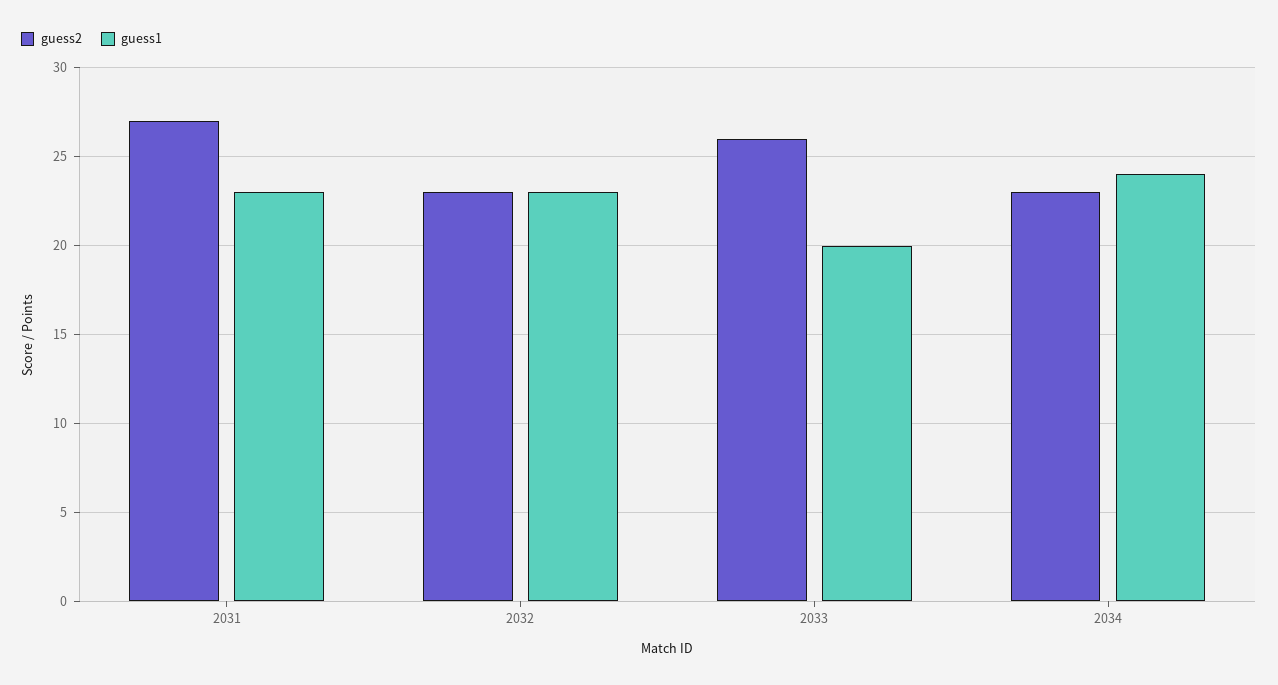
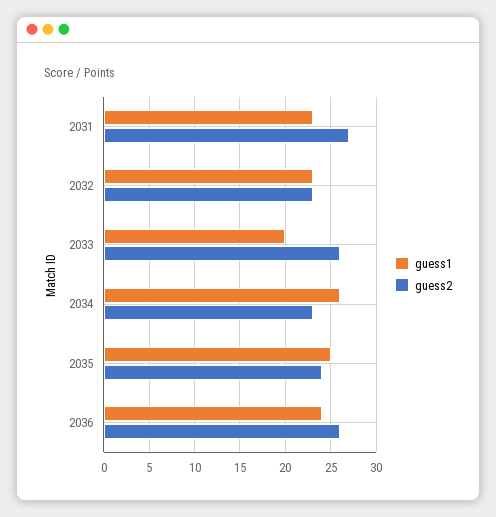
guess1, 2034: 24 -> 26
guess1, 2035: none -> 25
guess2, 2035: none -> 24
guess1, 2036: none -> 24
guess2, 2036: none -> 26

